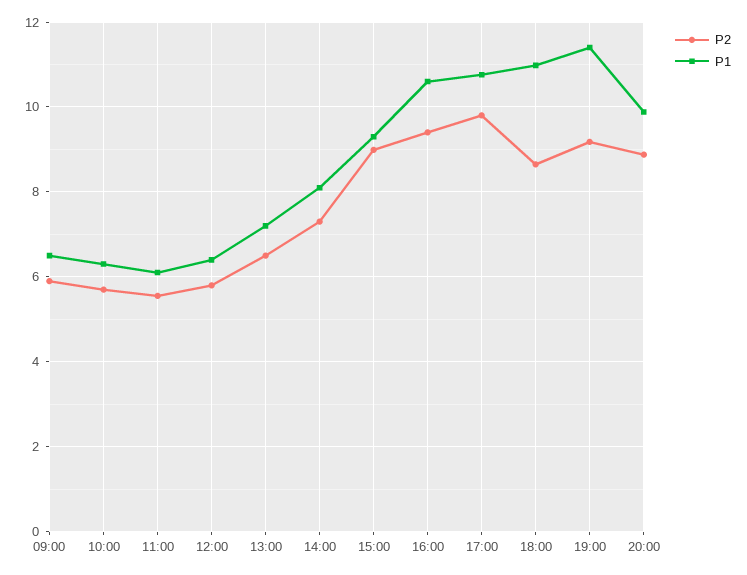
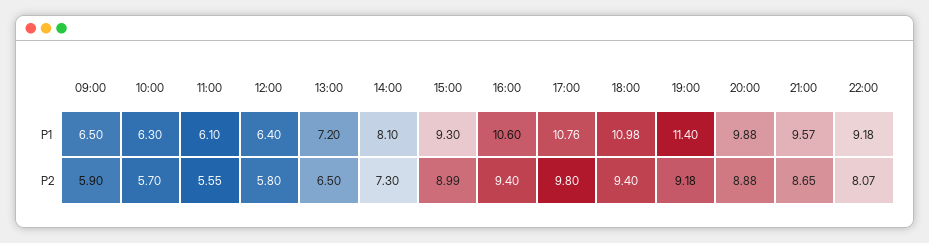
P2, 18:00: 8.6 -> 9.4
P1, 21:00: none -> 9.57
P1, 22:00: none -> 9.18
P2, 21:00: none -> 8.65
P2, 22:00: none -> 8.07

